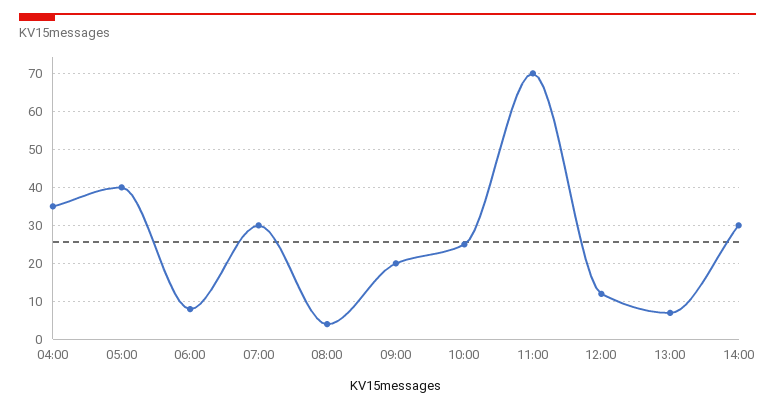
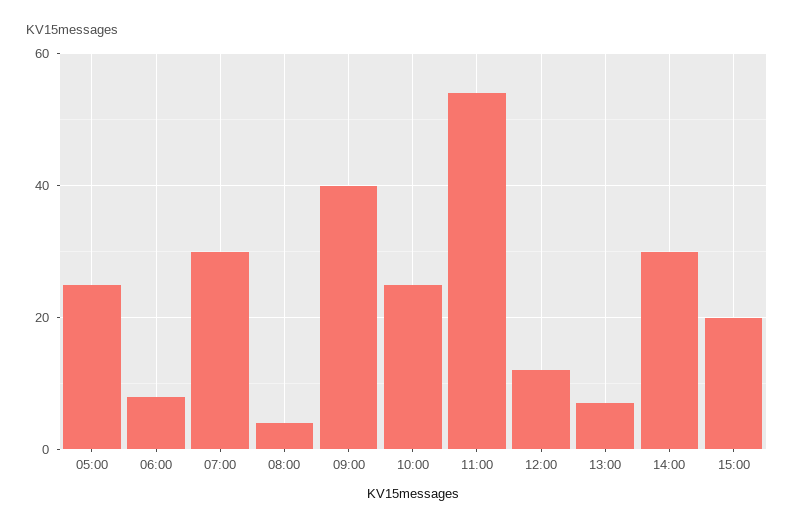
04:00: 35 -> none
05:00: 40 -> 25
09:00: 20 -> 40
11:00: 70 -> 55
15:00: none -> 20

